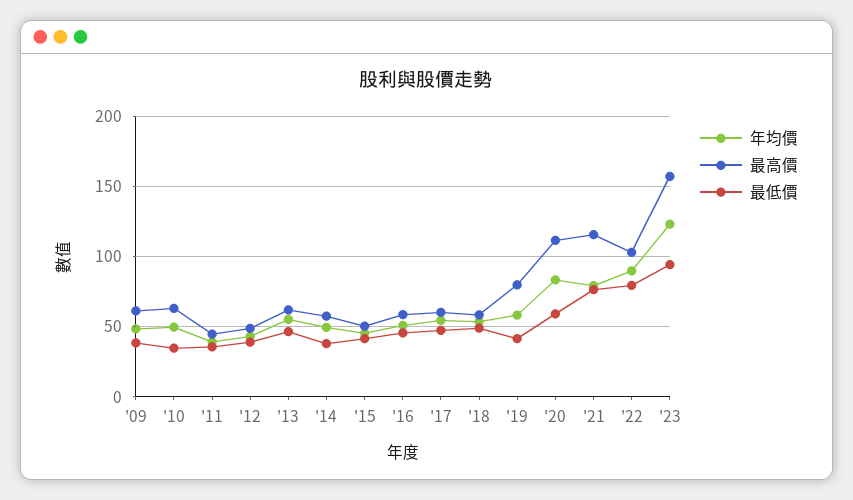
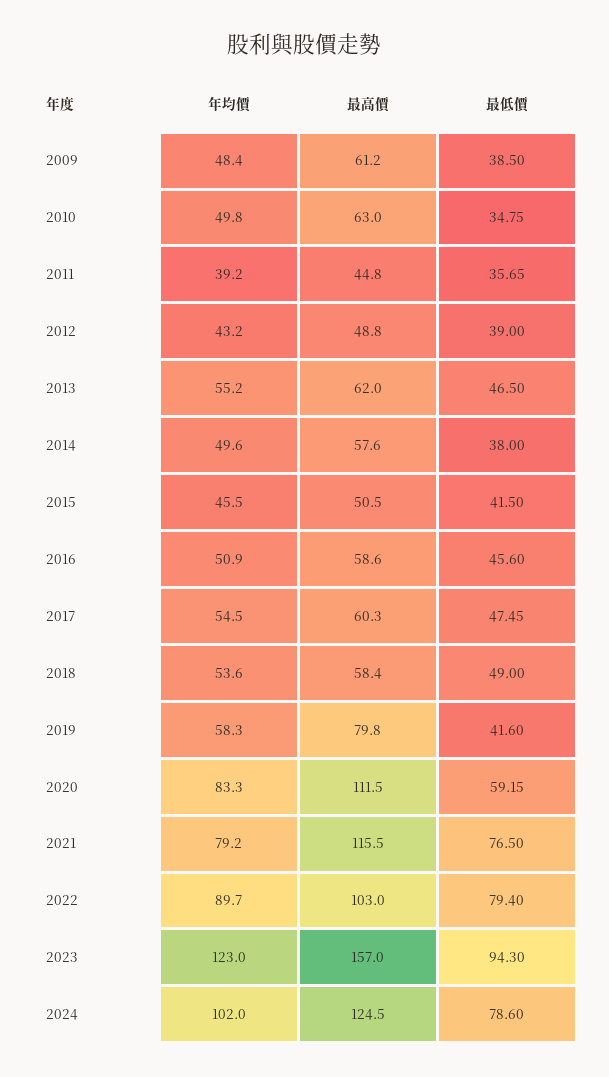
年均價, 2024: none -> 102
最高價, 2024: none -> 124.5
最低價, 2024: none -> 78.6

